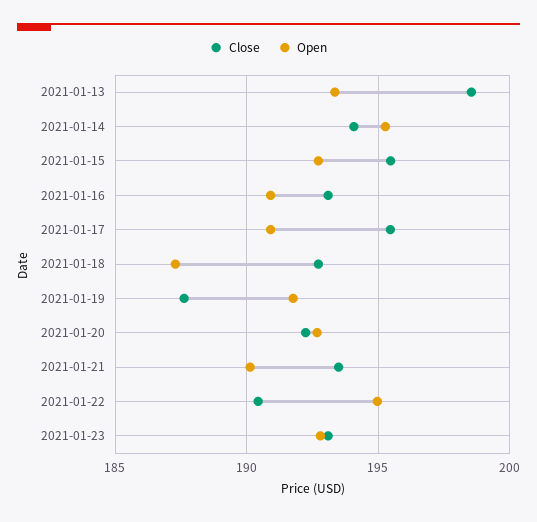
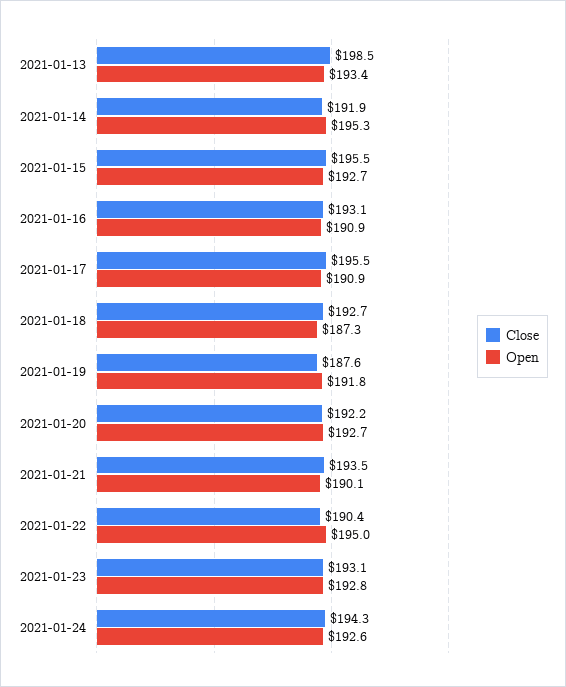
Close, 2021-01-14: 194 -> 191.9
Close, 2021-01-24: none -> 194.3
Open, 2021-01-24: none -> 192.6

